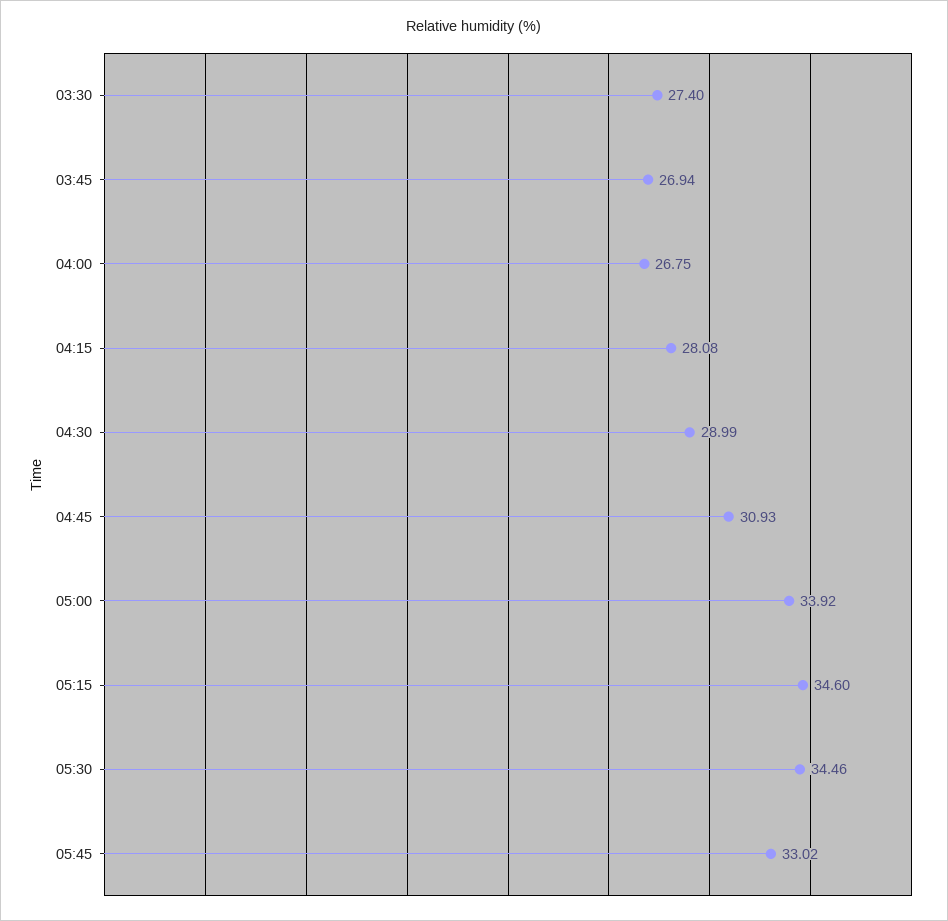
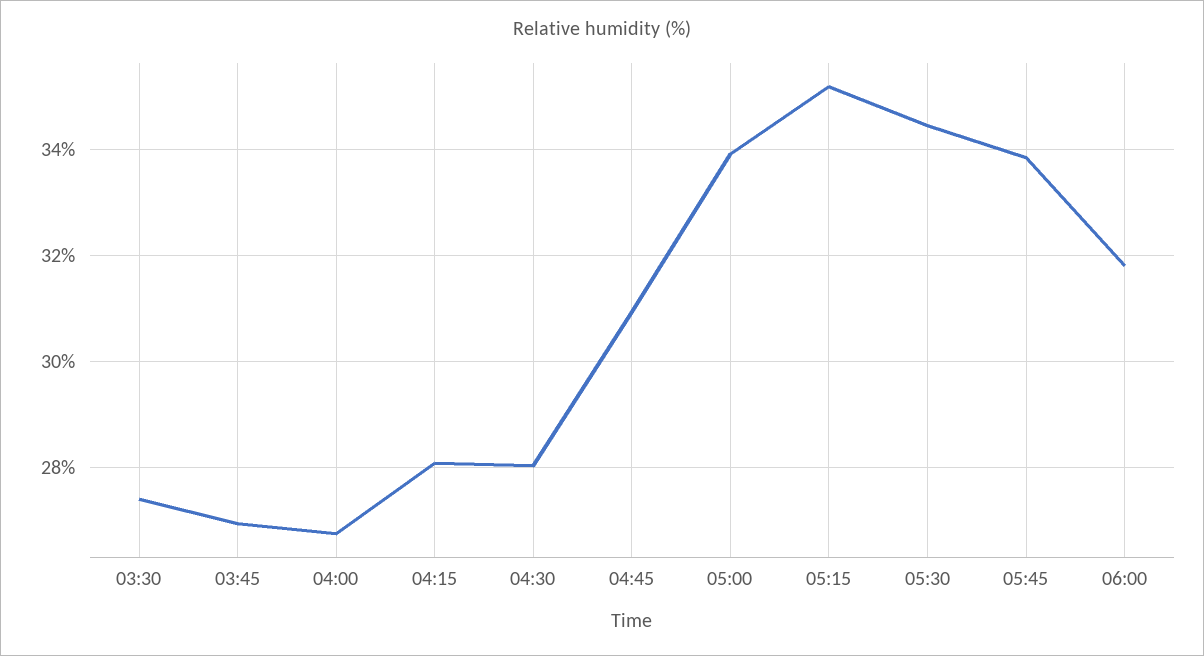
04:30: 28.99 -> 28
05:15: 34.6 -> 35.2
05:45: 33.02 -> 33.8
06:00: none -> 31.8

